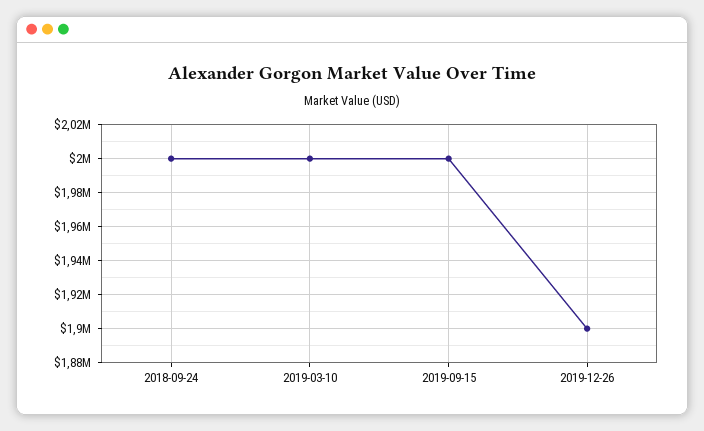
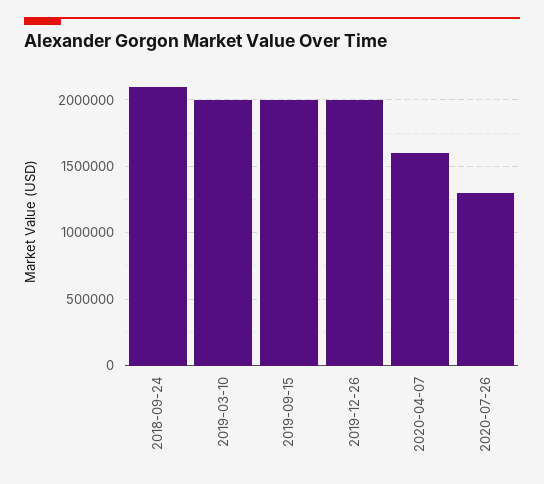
2018-09-24: 2000000 -> 2100000
2019-12-26: 1900000 -> 2000000
2020-04-07: none -> 1600000
2020-07-26: none -> 1300000

